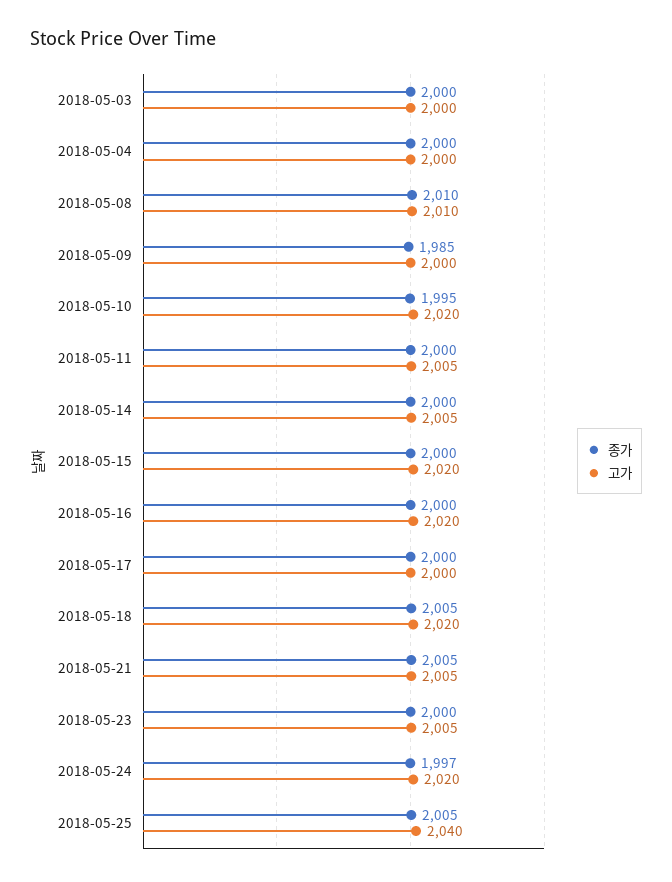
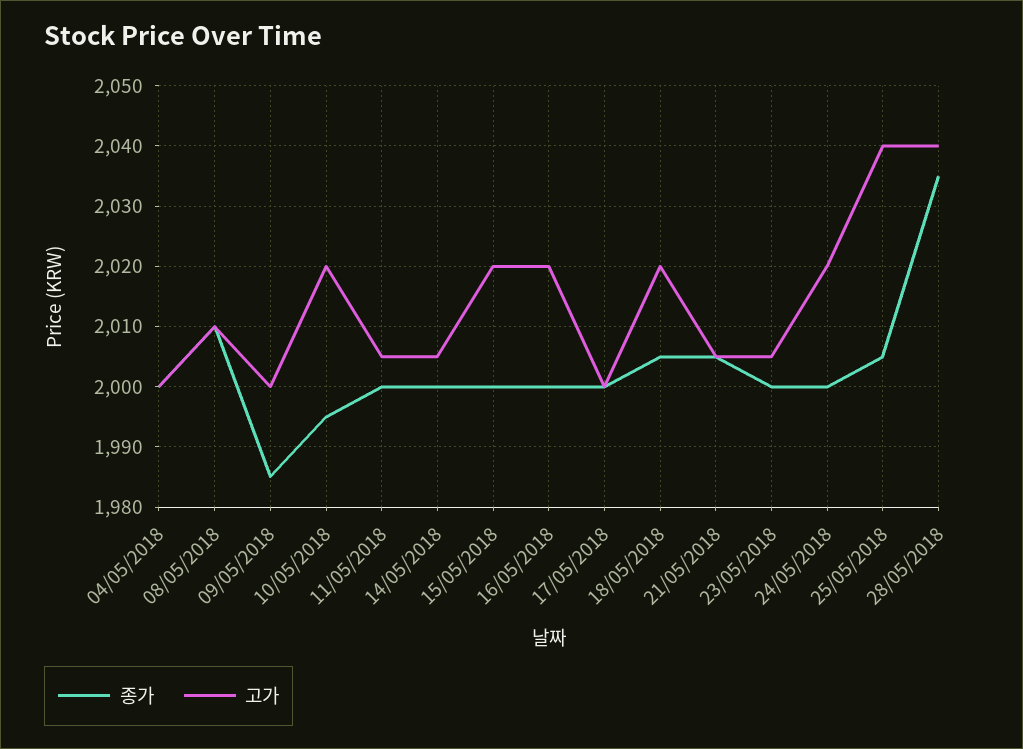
종가, 2018-05-03: 2000 -> none
고가, 2018-05-03: 2000 -> none
종가, 2018-05-24: 1997 -> 2000
종가, 28/05/2018: none -> 2035
고가, 28/05/2018: none -> 2040

